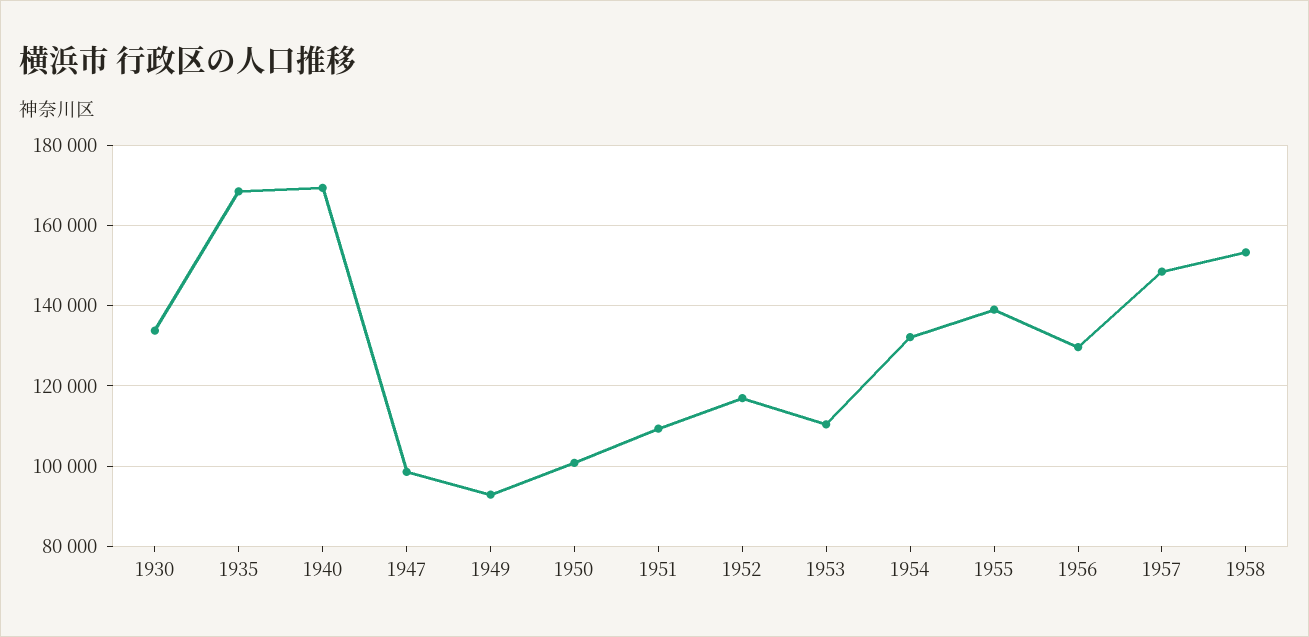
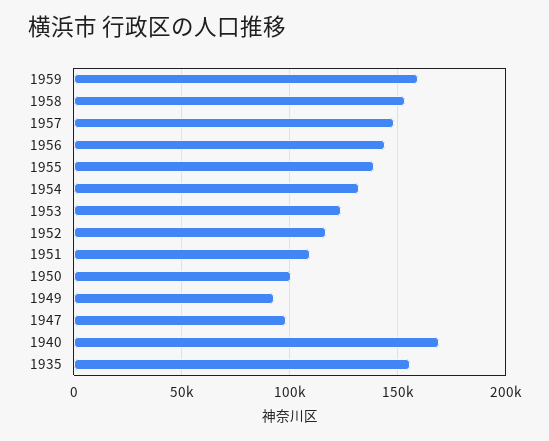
1930: 134000 -> none
1935: 168000 -> 155000
1953: 110000 -> 125000
1956: 130000 -> 145000
1959: none -> 160000

